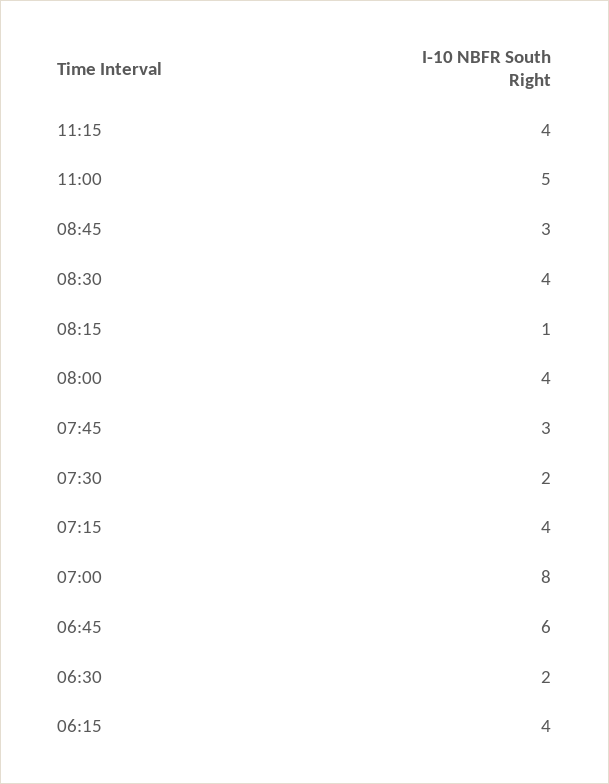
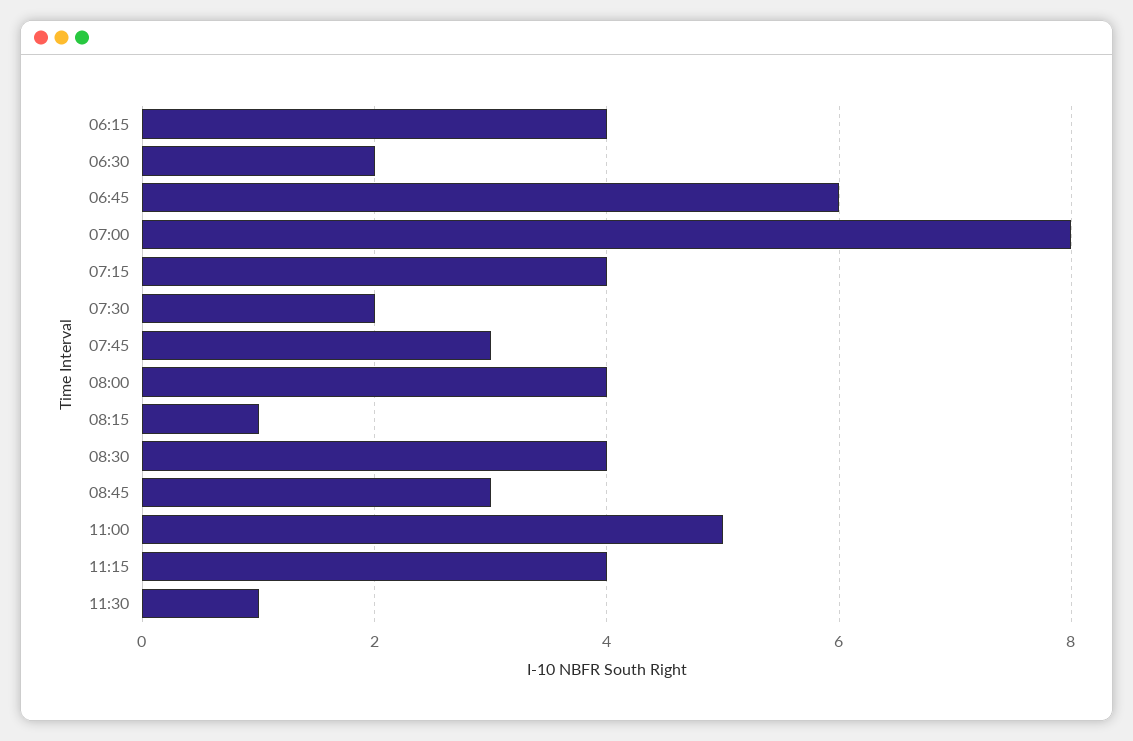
11:30: none -> 1

